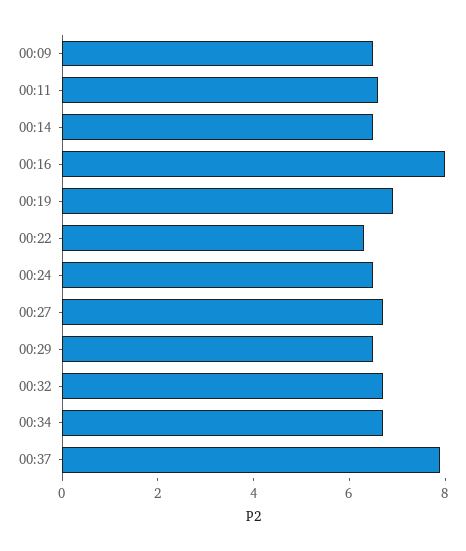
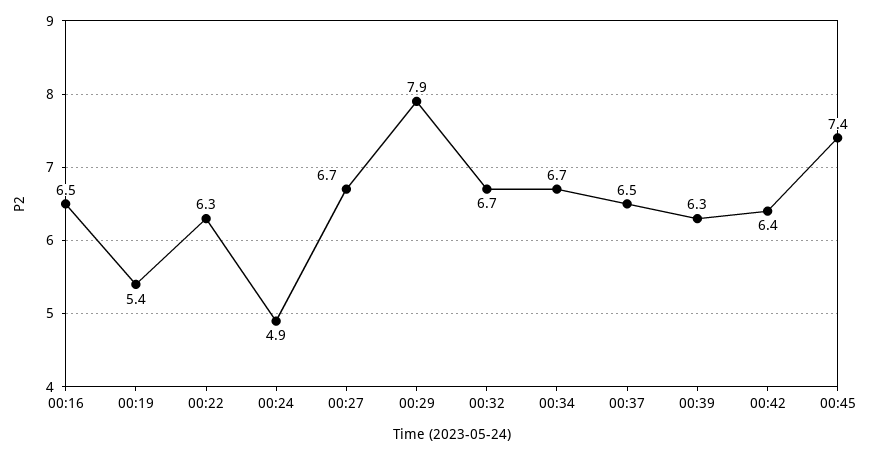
00:09: 6.5 -> none
00:11: 6.5 -> none
00:14: 6.5 -> none
00:16: 8 -> 6.5
00:19: 7 -> 5.4
00:24: 6.5 -> 4.9
00:29: 6.5 -> 7.9
00:37: 8 -> 6.5
00:39: none -> 6.3
00:42: none -> 6.4
00:45: none -> 7.4

